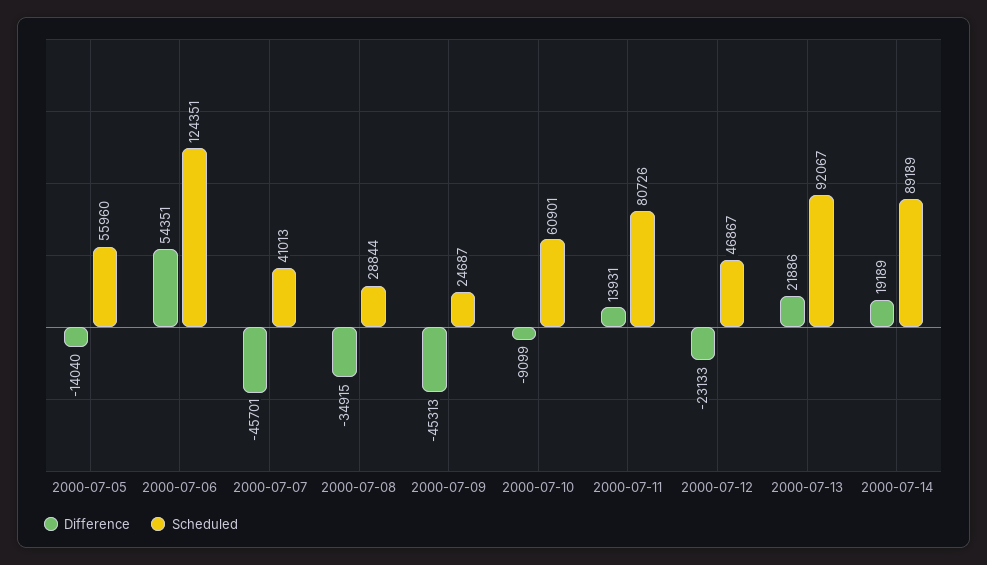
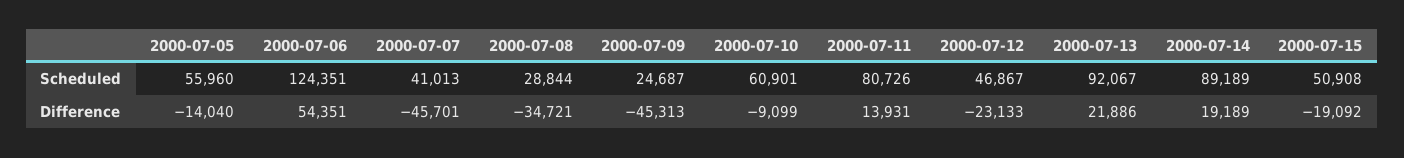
Difference, 2000-07-08: -34915 -> -34721
Scheduled, 2000-07-15: none -> 50908
Difference, 2000-07-15: none -> -19092

